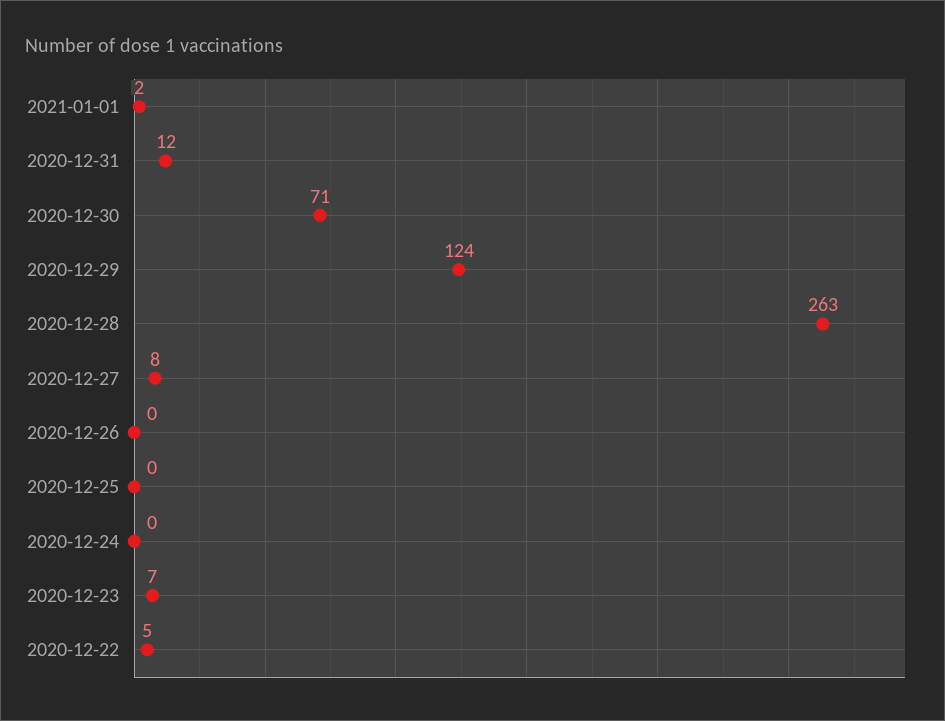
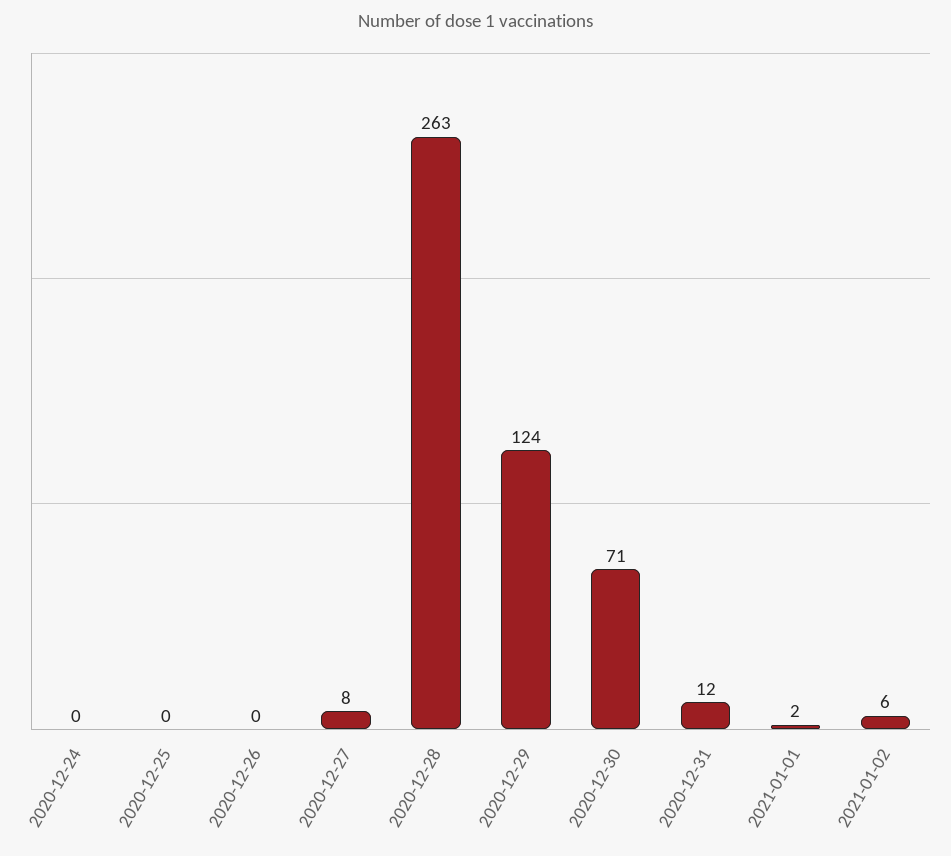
2020-12-23: 7 -> none
2020-12-22: 5 -> none
2021-01-02: none -> 6

